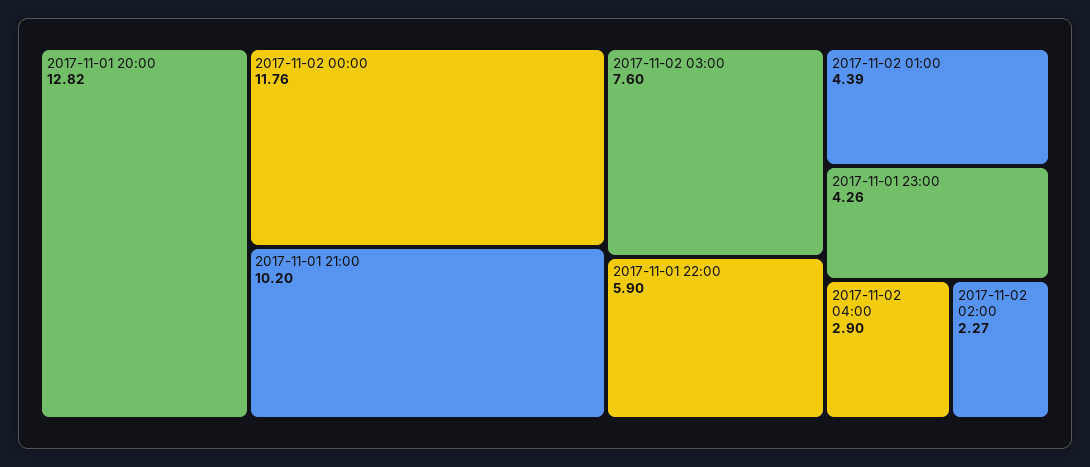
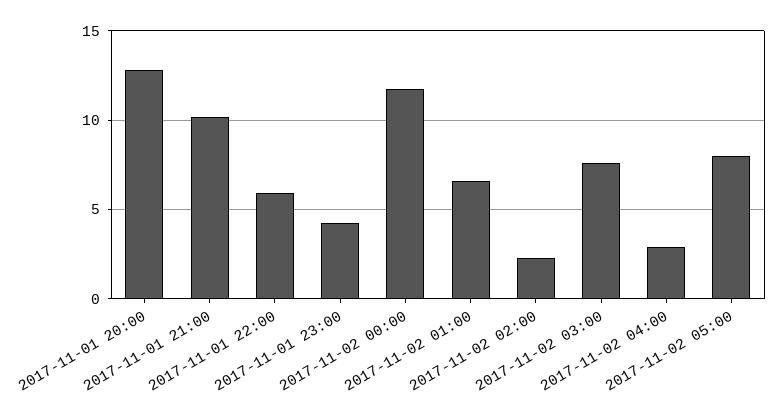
2017-11-02 01:00: 4.39 -> 6.5
2017-11-02 05:00: none -> 8

